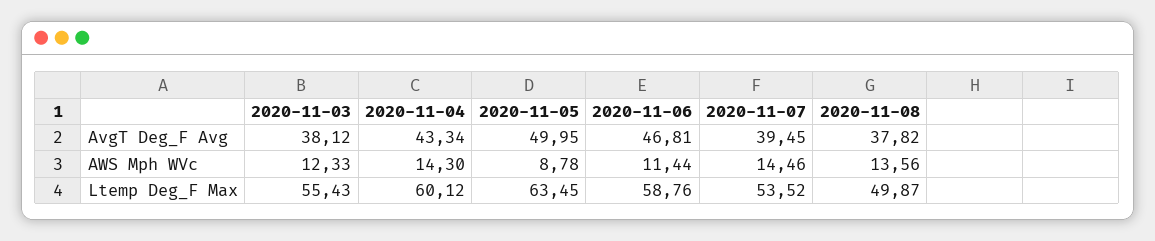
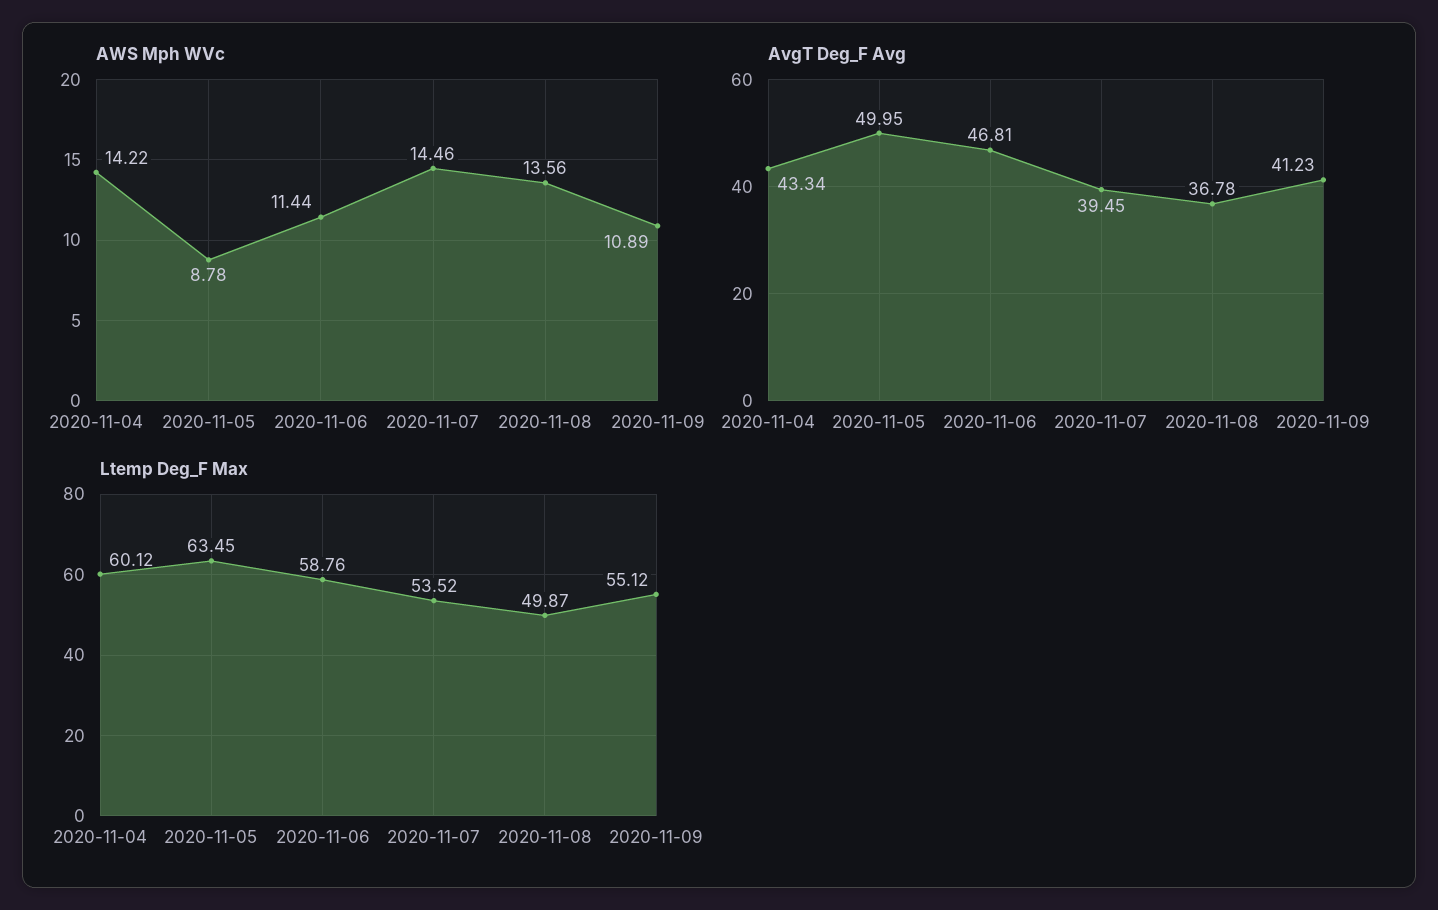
AvgT Deg_F Avg, 2020-11-03: 38.12 -> none
AvgT Deg_F Avg, 2020-11-08: 37.82 -> 36.78
AWS Mph WVc, 2020-11-03: 12.33 -> none
AWS Mph WVc, 2020-11-04: 14.3 -> 14.22
Ltemp Deg_F Max, 2020-11-03: 55.43 -> none
AWS Mph WVc, 2020-11-09: none -> 10.89
AvgT Deg_F Avg, 2020-11-09: none -> 41.23
Ltemp Deg_F Max, 2020-11-09: none -> 55.12

